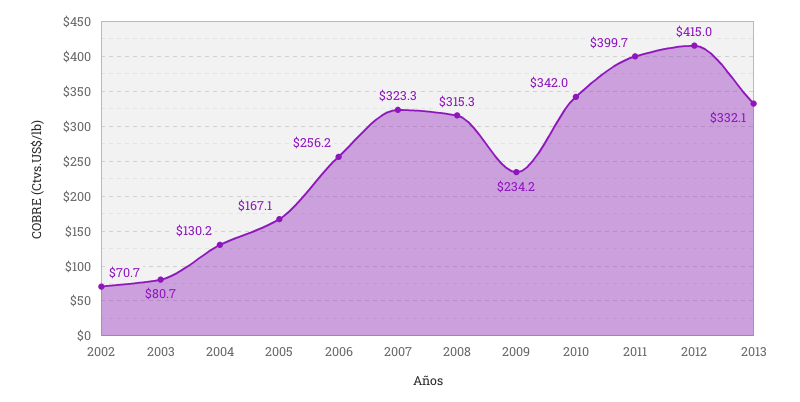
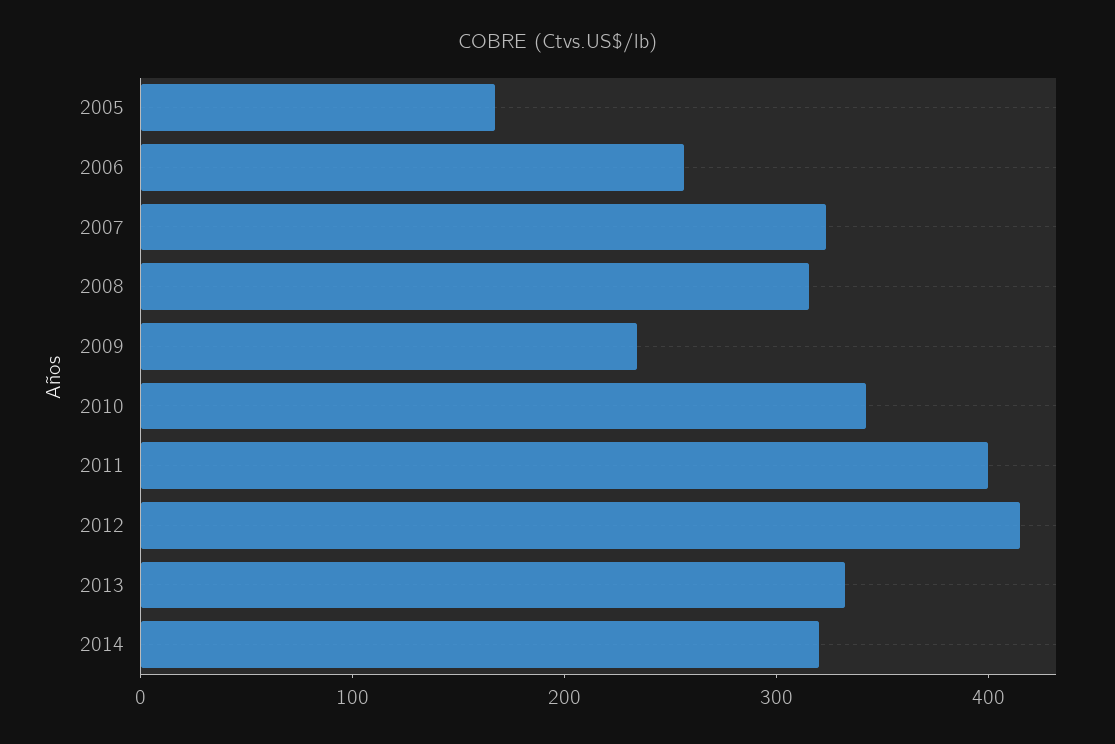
2002: 70.7 -> none
2003: 80.7 -> none
2004: 130.2 -> none
2014: none -> 320

